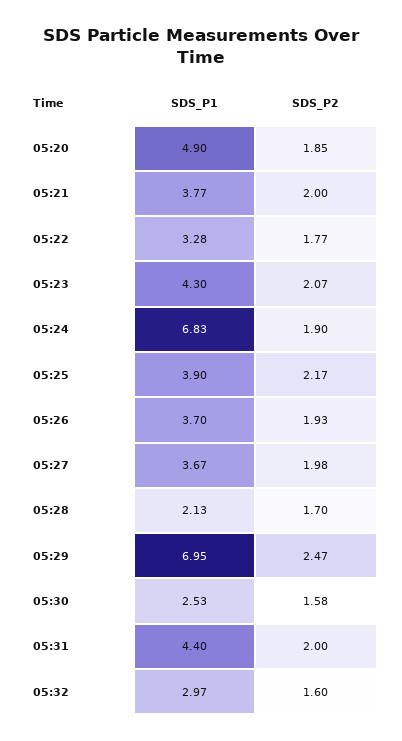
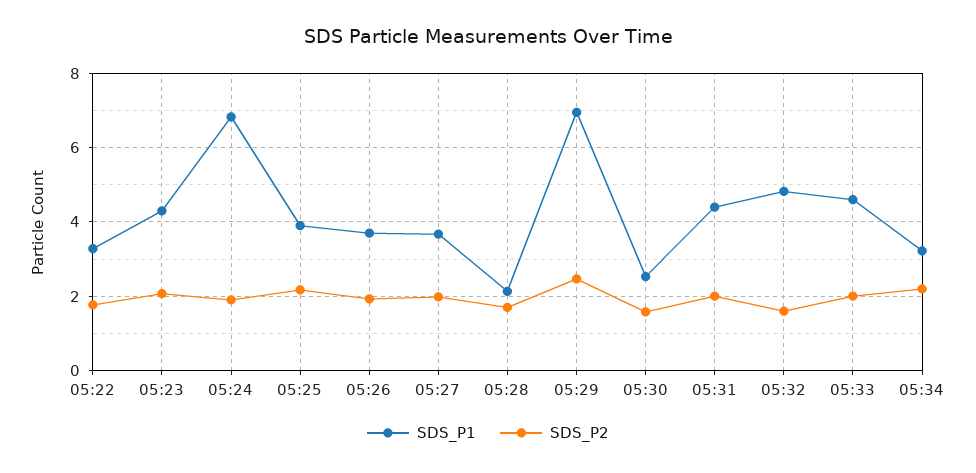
SDS_P1, 05:20: 4.9 -> none
SDS_P2, 05:20: 1.85 -> none
SDS_P1, 05:21: 3.77 -> none
SDS_P2, 05:21: 2 -> none
SDS_P1, 05:32: 2.97 -> 4.8
SDS_P1, 05:33: none -> 4.6
SDS_P2, 05:33: none -> 2
SDS_P1, 05:34: none -> 3.2
SDS_P2, 05:34: none -> 2.2

